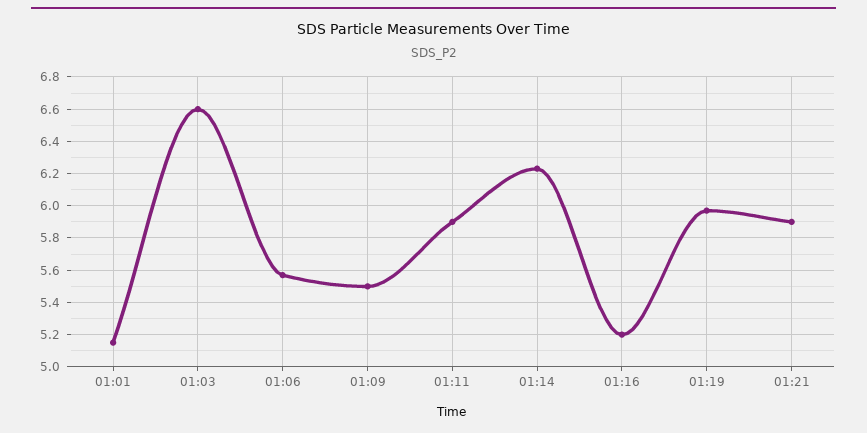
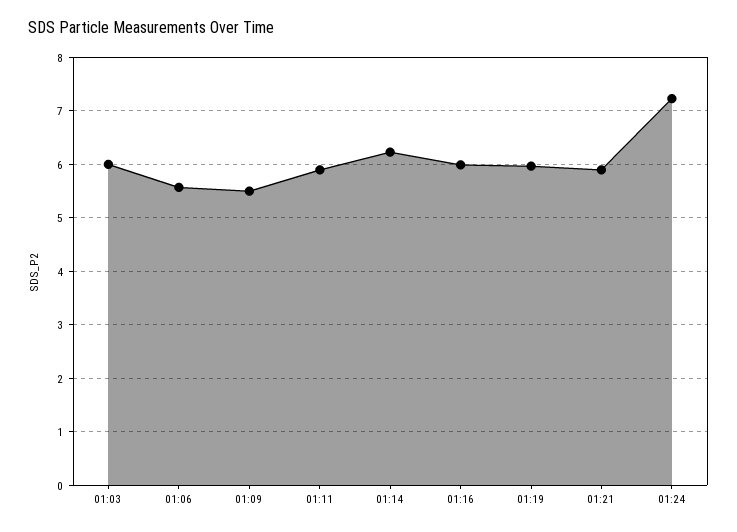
01:01: 5.15 -> none
01:03: 6.6 -> 6
01:16: 5.2 -> 6
01:24: none -> 7.2

